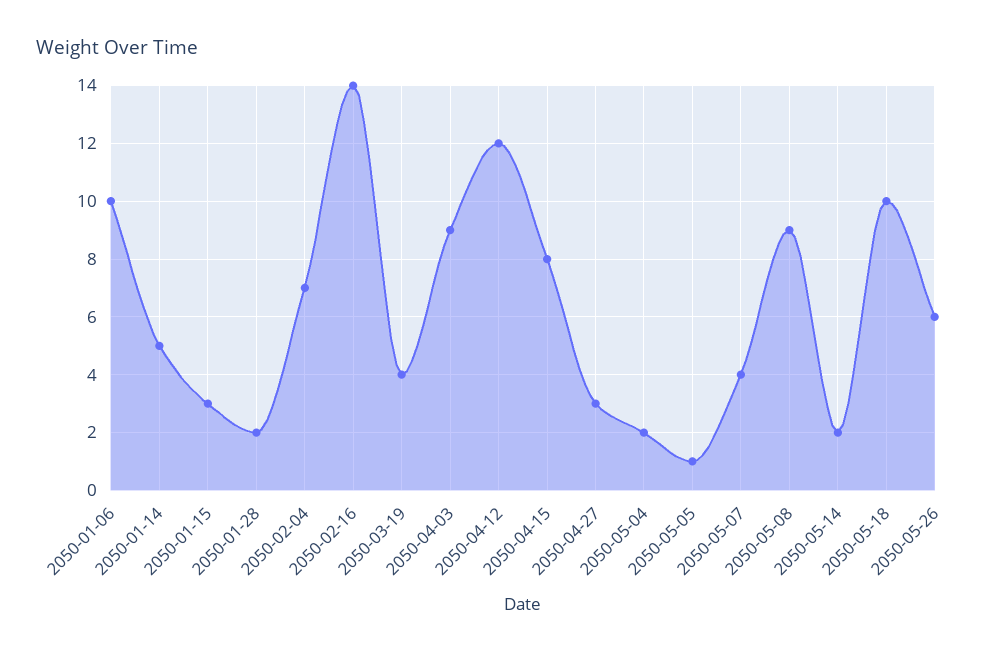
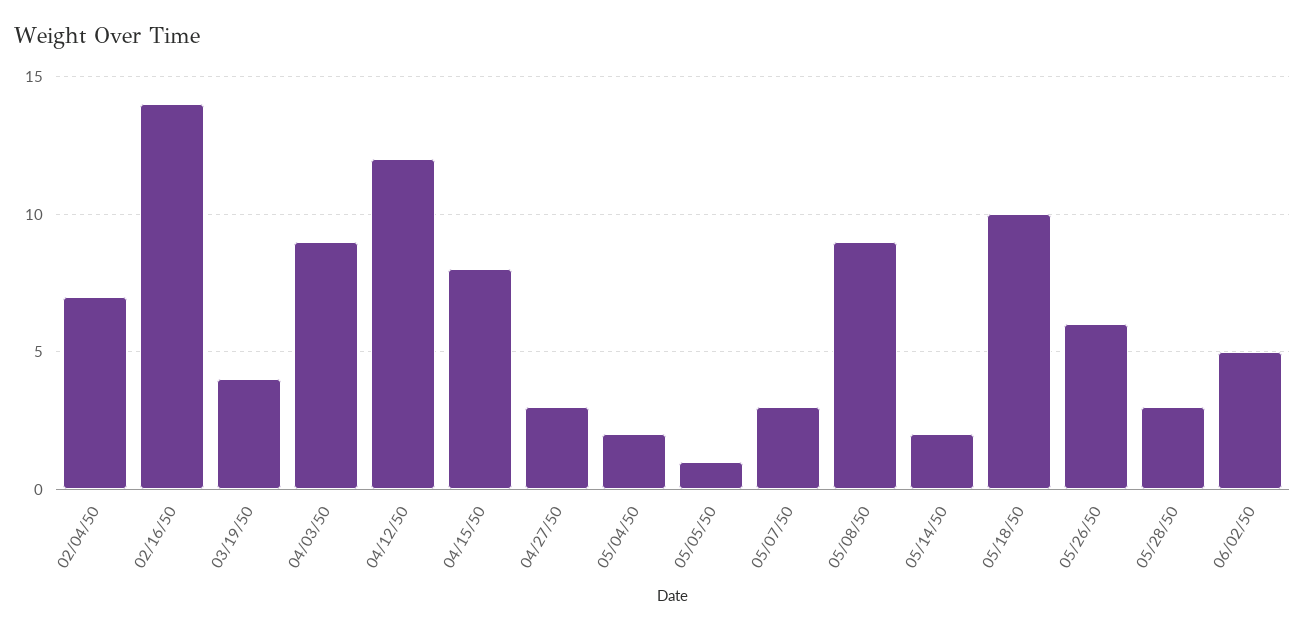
2050-01-06: 10 -> none
2050-01-14: 5 -> none
2050-01-15: 3 -> none
2050-01-28: 2 -> none
2050-05-07: 4 -> 3
05/28/50: none -> 3
06/02/50: none -> 5

